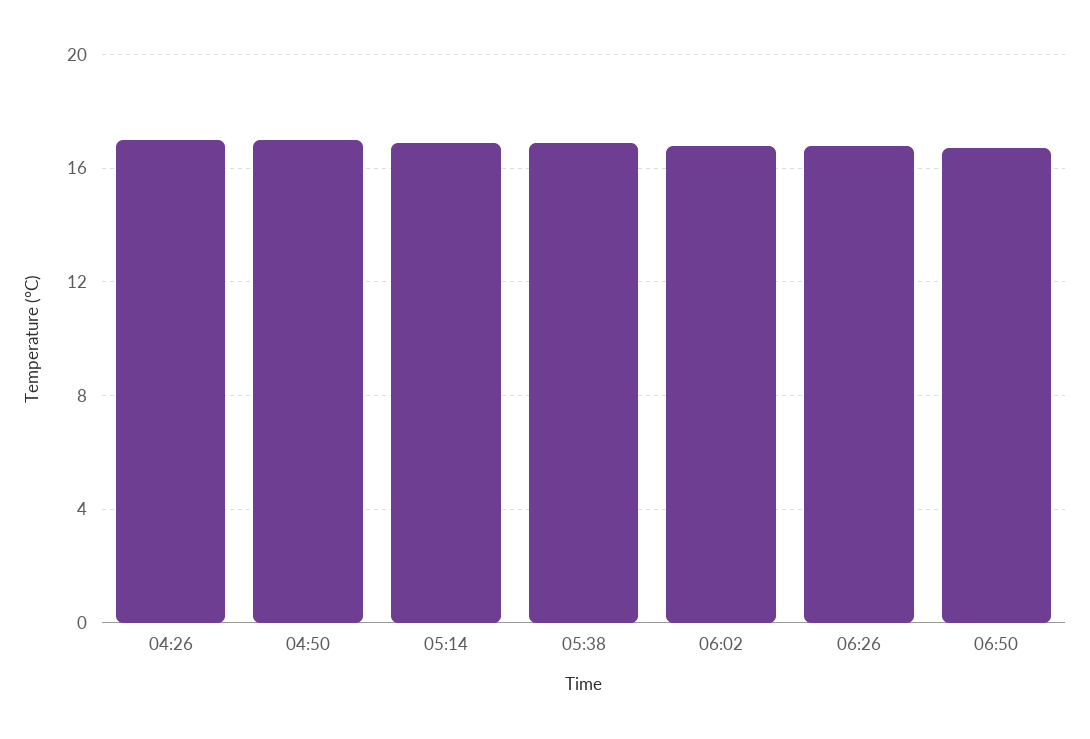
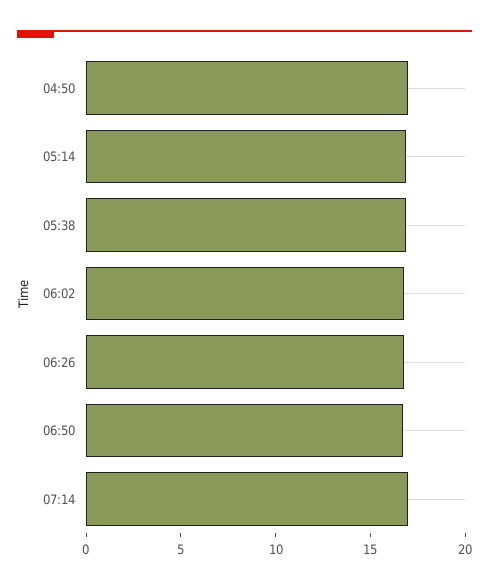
04:26: 17 -> none
07:14: none -> 17

